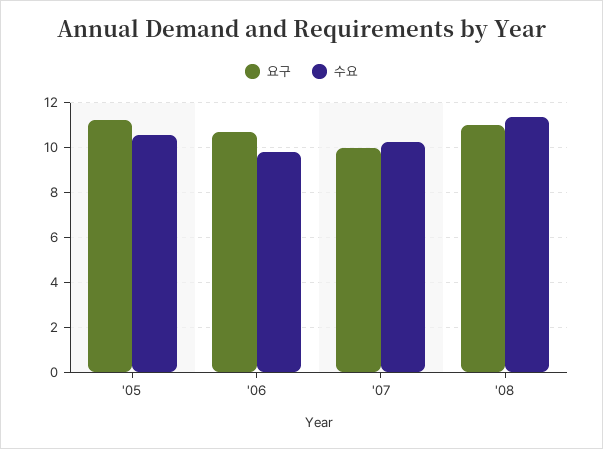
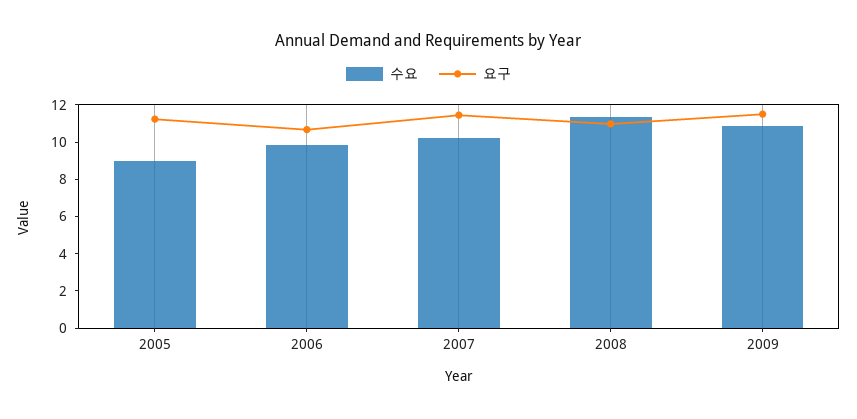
수요, '05: 10.5 -> 9
요구, '07: 10 -> 11.5
수요, 2009: none -> 11
요구, 2009: none -> 11.5

